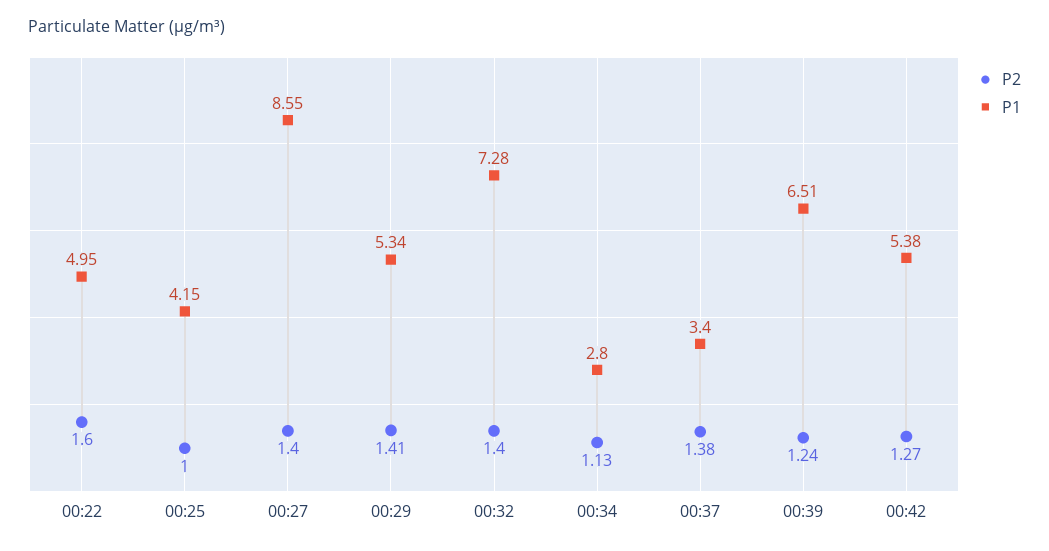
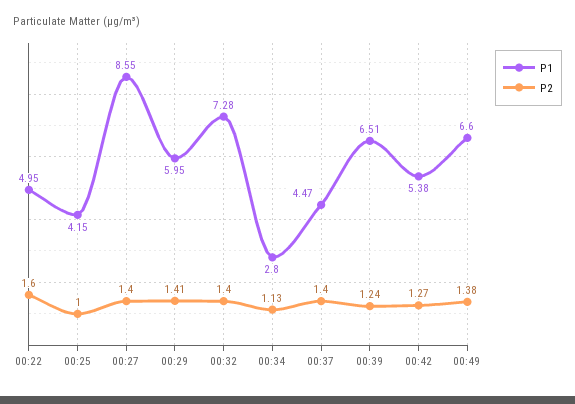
P1, 00:29: 5.34 -> 5.95
P2, 00:37: 1.38 -> 1.4
P1, 00:37: 3.4 -> 4.47
P1, 00:49: none -> 6.6
P2, 00:49: none -> 1.38

